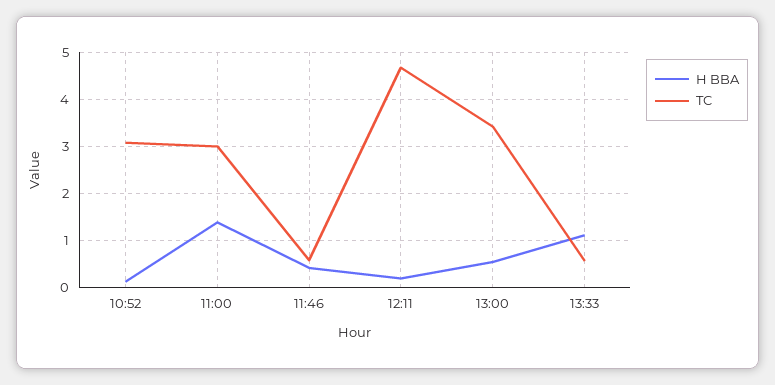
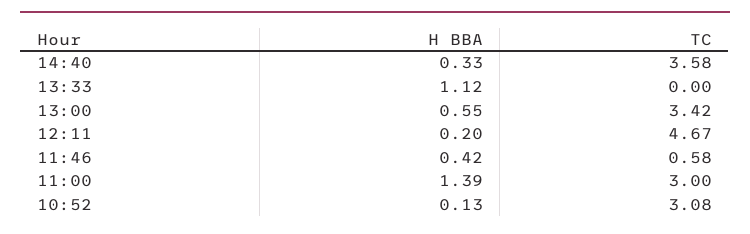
TC, 13:33: 0.6 -> 0
H BBA, 14:40: none -> 0.33
TC, 14:40: none -> 3.58

